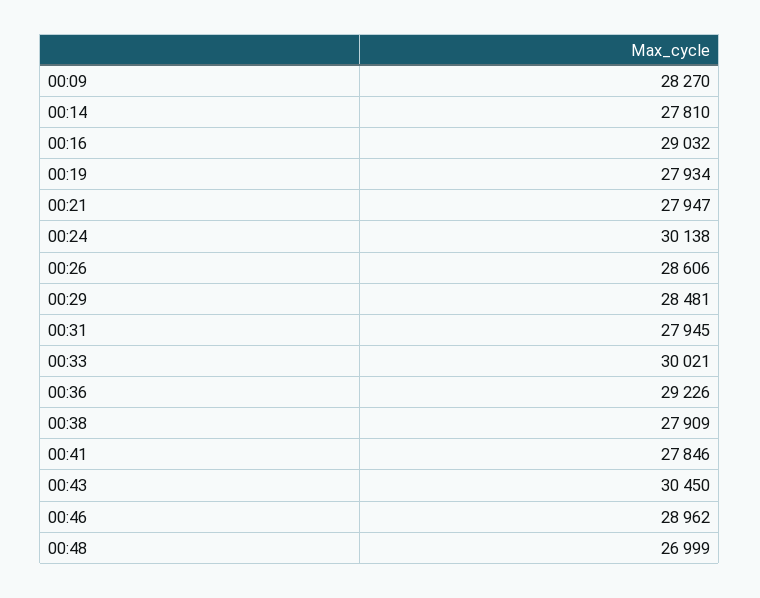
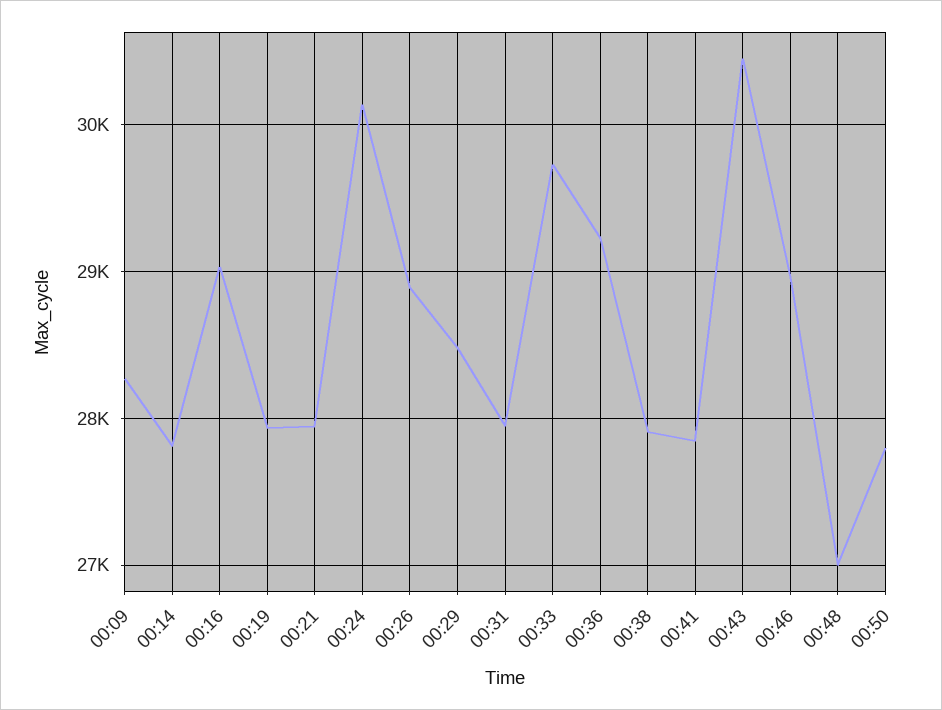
00:26: 28606 -> 28900
00:33: 30021 -> 29700
00:50: none -> 27800

